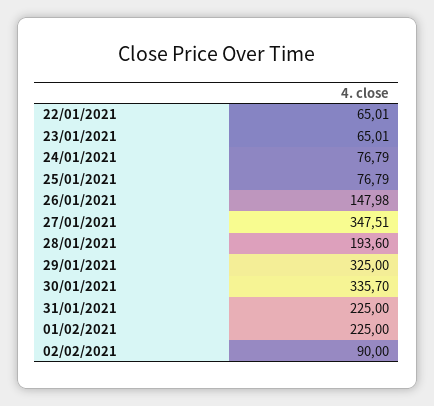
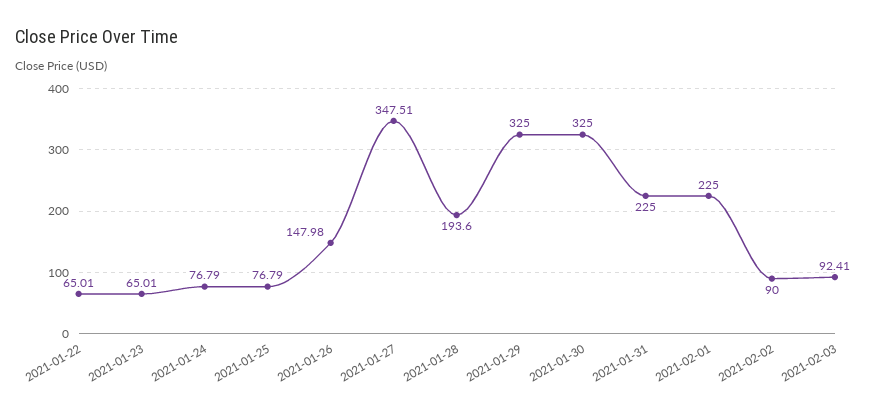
30/01/2021: 335.7 -> 325
2021-02-03: none -> 92.41

